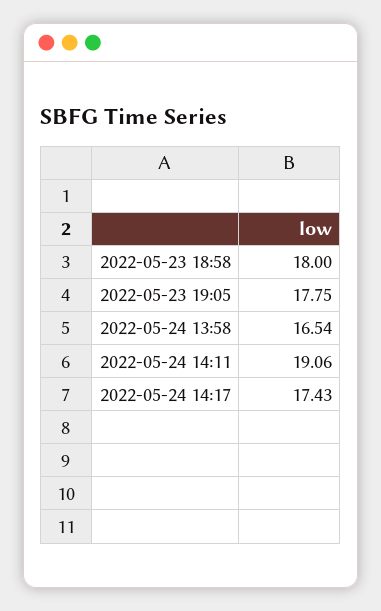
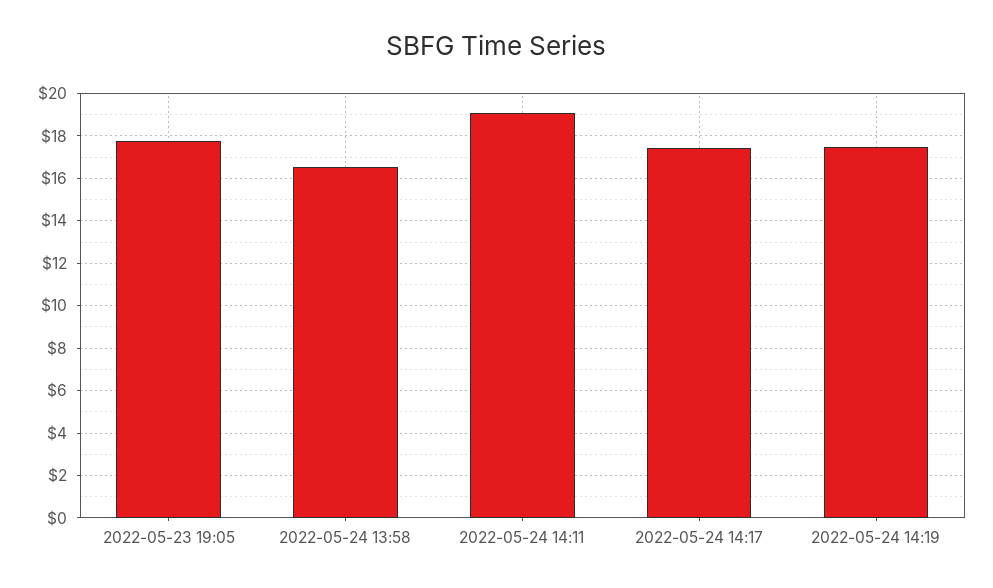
2022-05-23 18:58: 18 -> none
2022-05-24 14:19: none -> 17.5

